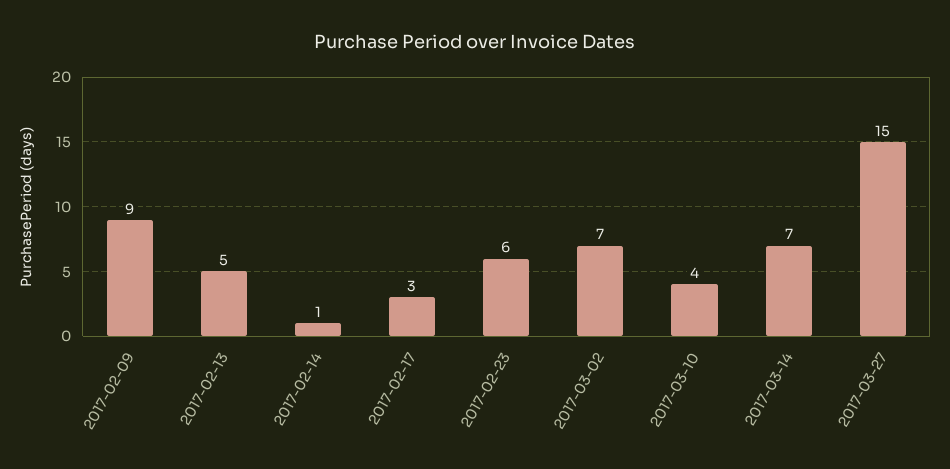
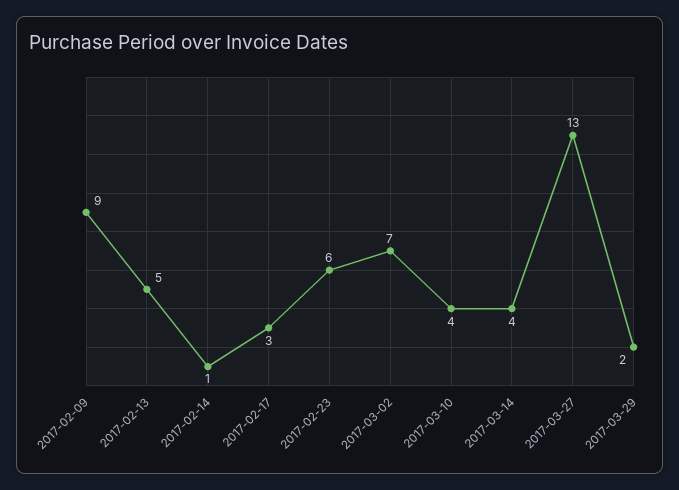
2017-03-14: 7 -> 4
2017-03-27: 15 -> 13
2017-03-29: none -> 2

